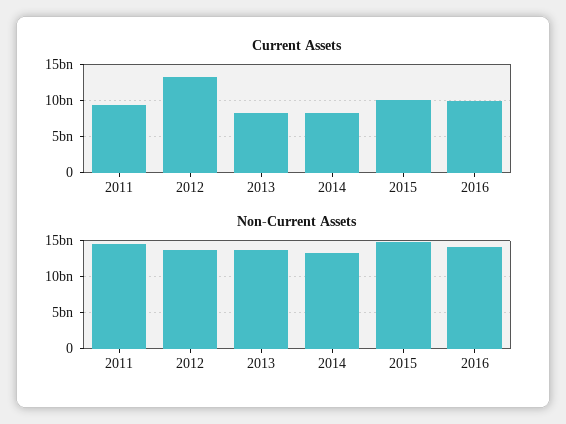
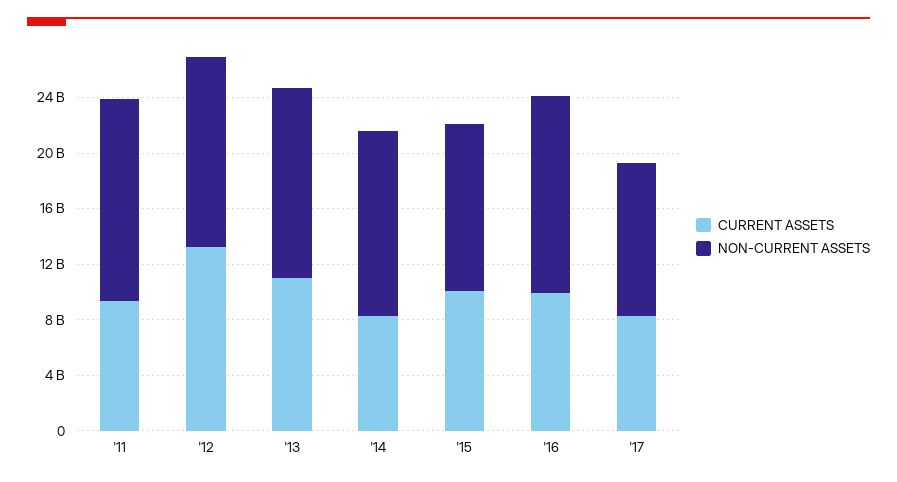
Current Assets, 2013: 8000000000 -> 11000000000
Non-Current Assets, 2015: 15000000000 -> 12000000000
Current Assets, '17: none -> 8000000000
Non-Current Assets, '17: none -> 11000000000

